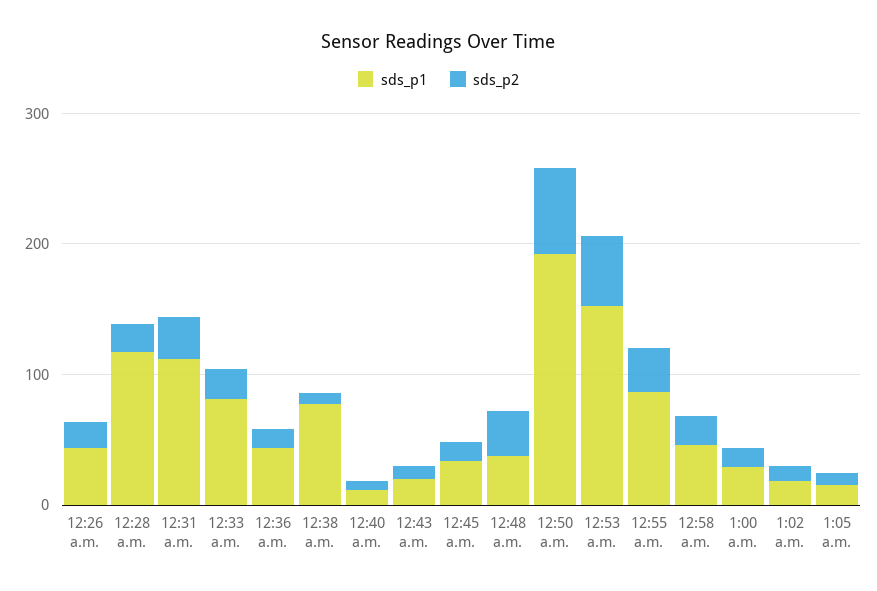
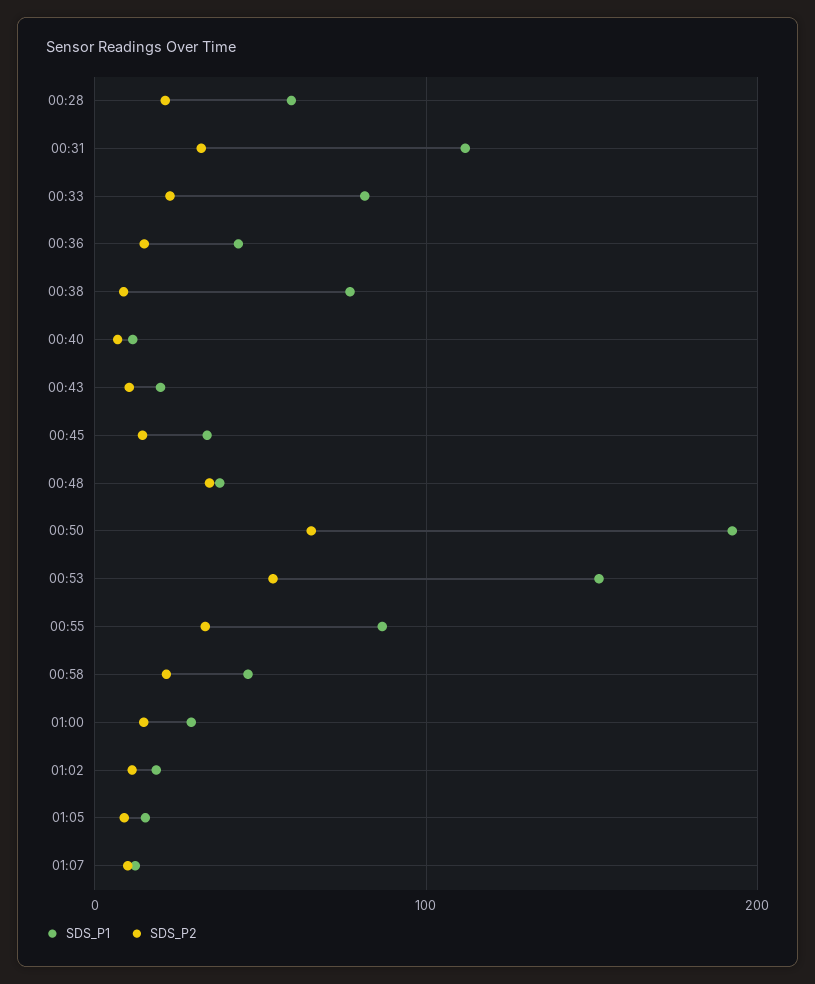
sds_p1, 12:26 a.m.: 40 -> none
sds_p2, 12:26 a.m.: 20 -> none
sds_p1, 12:28 a.m.: 120 -> 60
sds_p1, 01:07: none -> 10
sds_p2, 01:07: none -> 10

